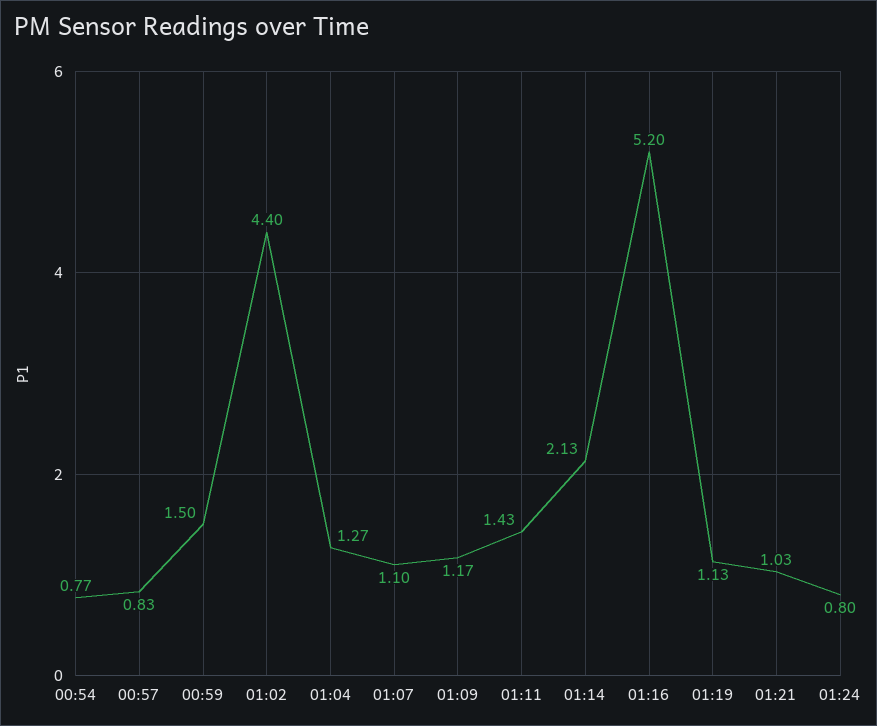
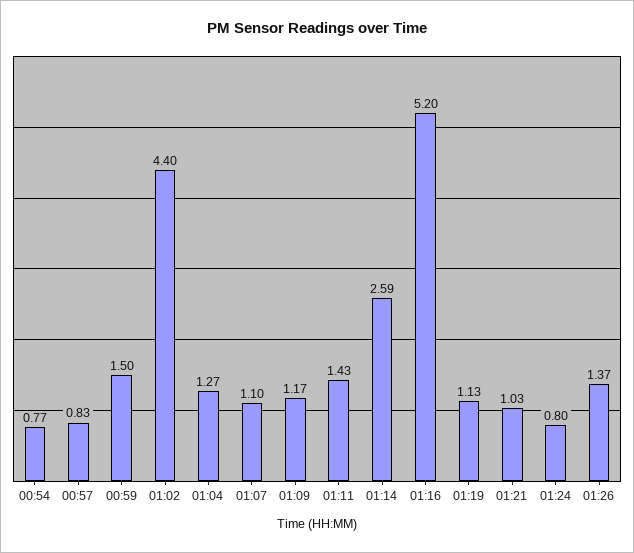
01:14: 2.13 -> 2.59
01:26: none -> 1.37

